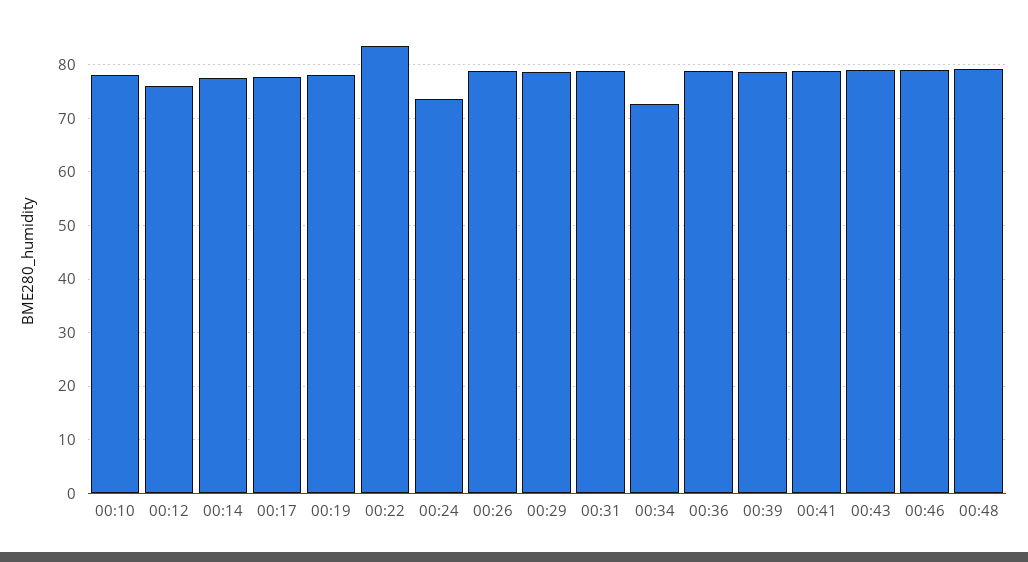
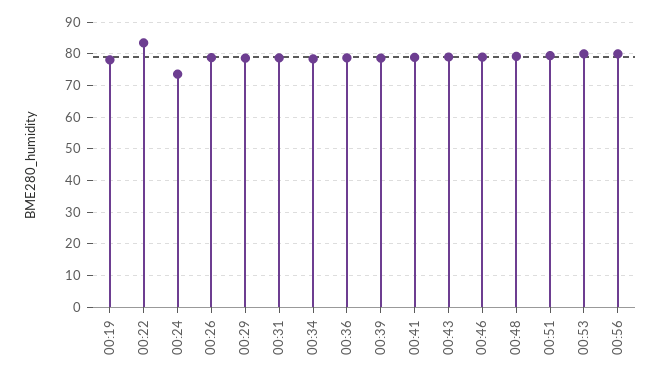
00:10: 78 -> none
00:12: 76 -> none
00:14: 78 -> none
00:17: 78 -> none
00:34: 72 -> 78
00:51: none -> 80
00:53: none -> 80
00:56: none -> 80

